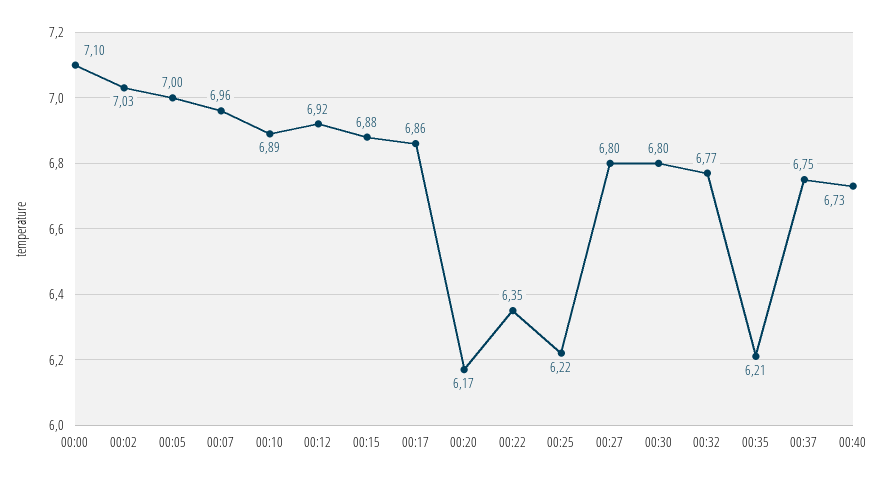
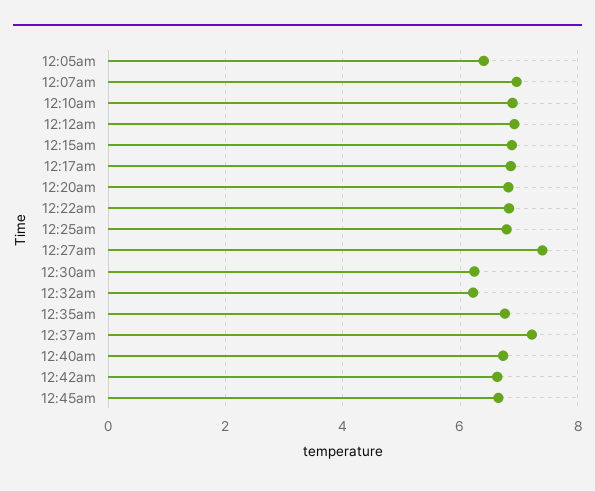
00:00: 7.1 -> none
00:02: 7.03 -> none
00:05: 7 -> 6.4
00:20: 6.17 -> 6.8
00:22: 6.35 -> 6.8
00:25: 6.22 -> 6.8
00:27: 6.8 -> 7.4
00:30: 6.8 -> 6.2
00:32: 6.77 -> 6.2
00:35: 6.21 -> 6.8
00:37: 6.75 -> 7.2
12:42am: none -> 6.6
12:45am: none -> 6.6

